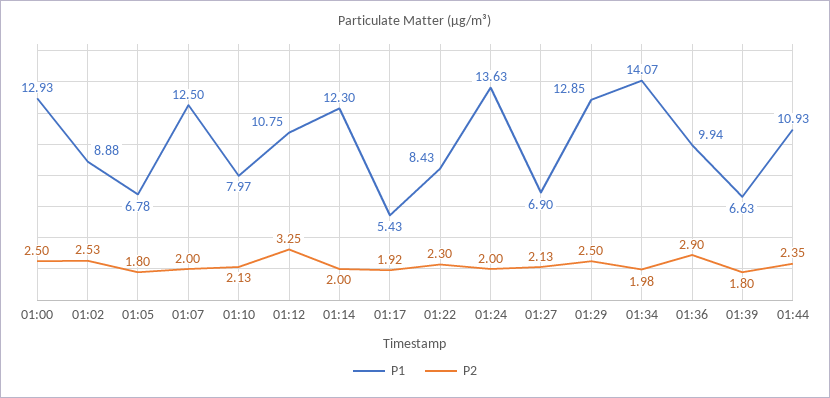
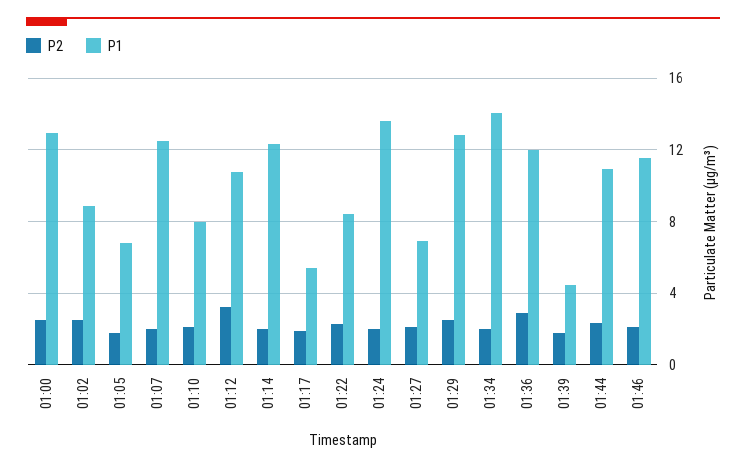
P1, 01:36: 9.94 -> 12
P1, 01:39: 6.63 -> 4.5
P2, 01:46: none -> 2
P1, 01:46: none -> 11.5

